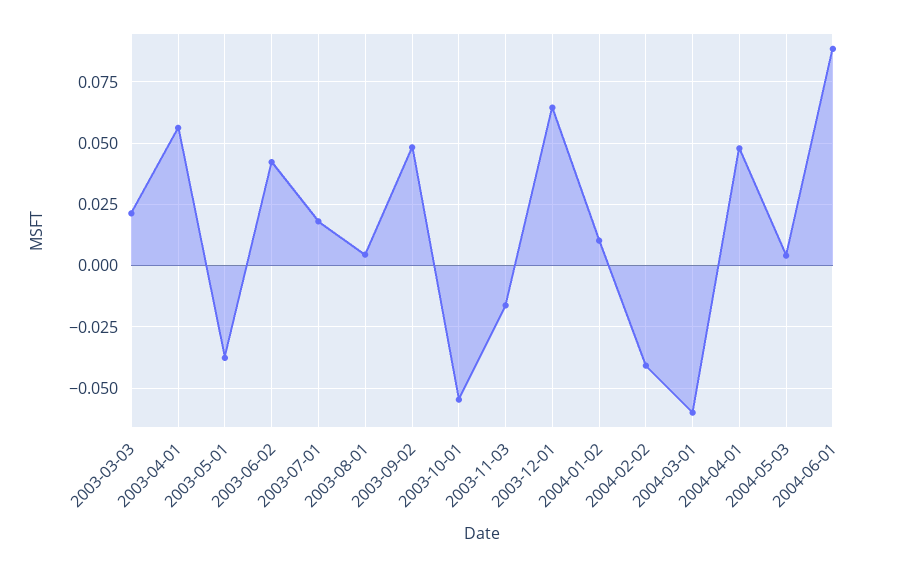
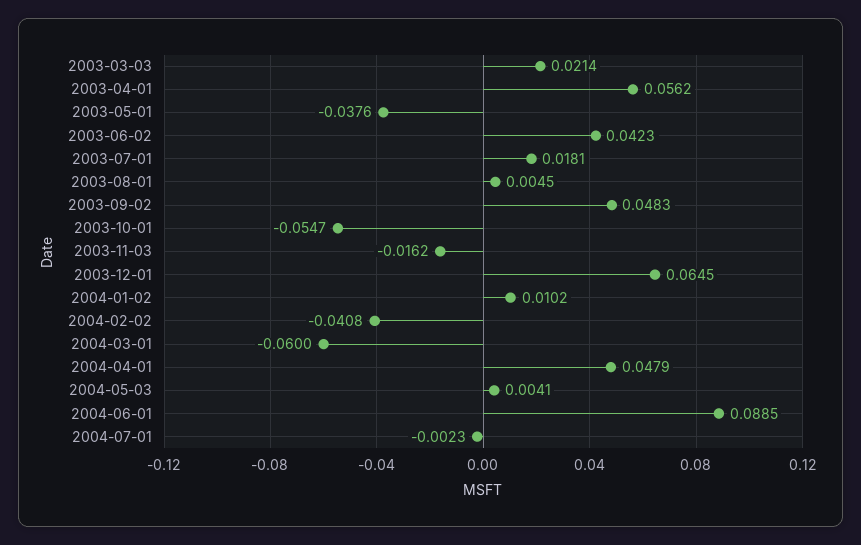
2004-07-01: none -> -0.0023

